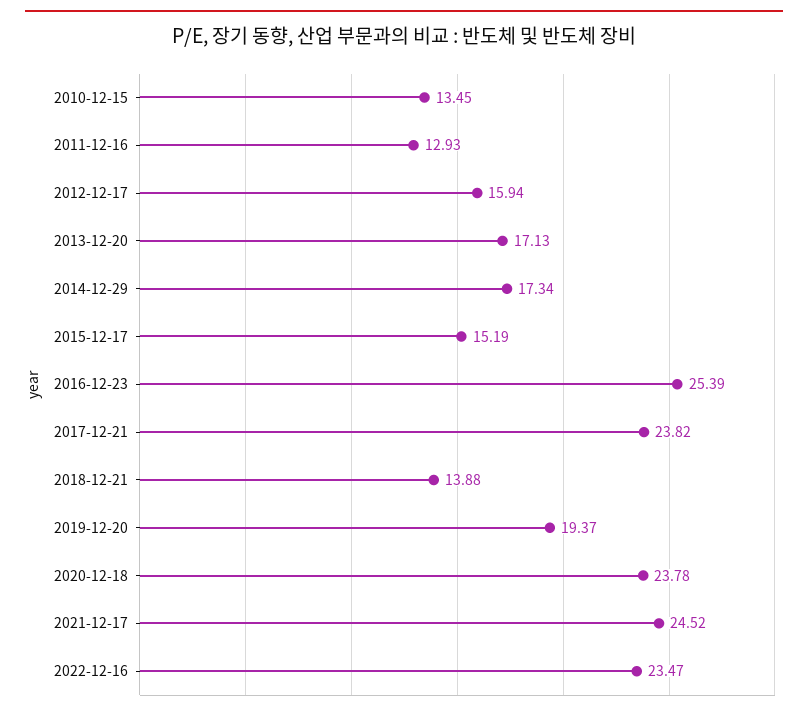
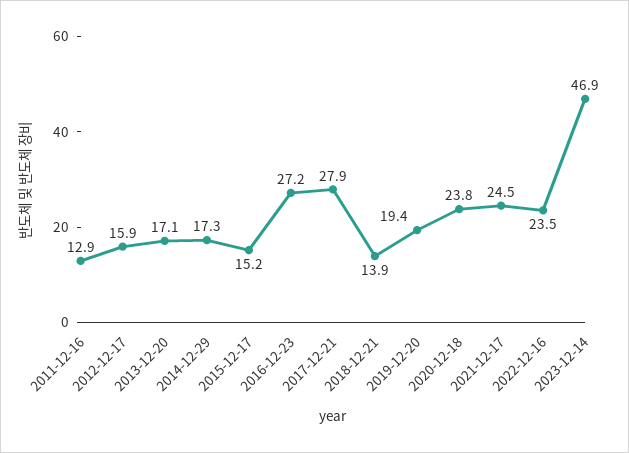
2010-12-15: 13.45 -> none
2016-12-23: 25.39 -> 27.2
2017-12-21: 23.82 -> 27.9
2023-12-14: none -> 46.9

